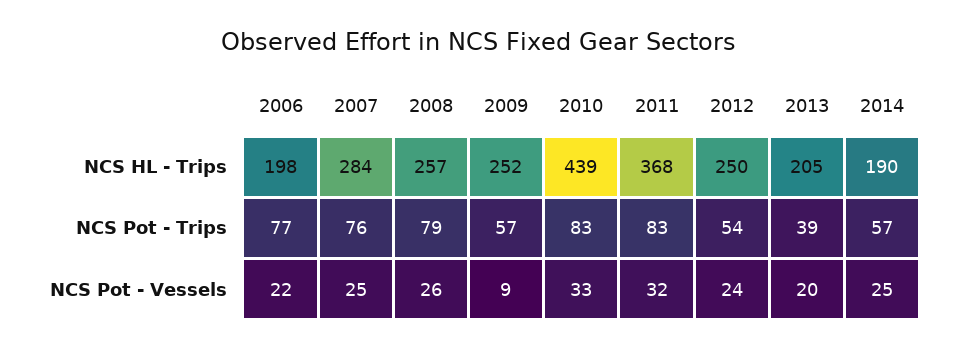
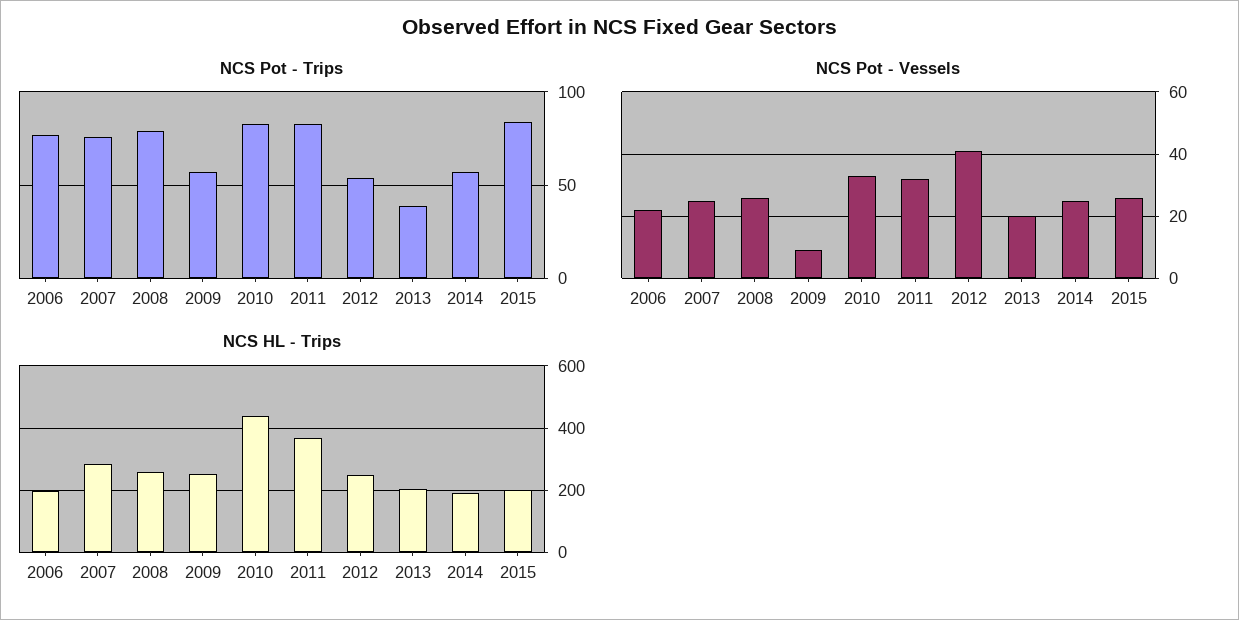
NCS Pot - Vessels, 2012: 24 -> 40
NCS Pot - Trips, 2015: none -> 85
NCS Pot - Vessels, 2015: none -> 25
NCS HL - Trips, 2015: none -> 200

